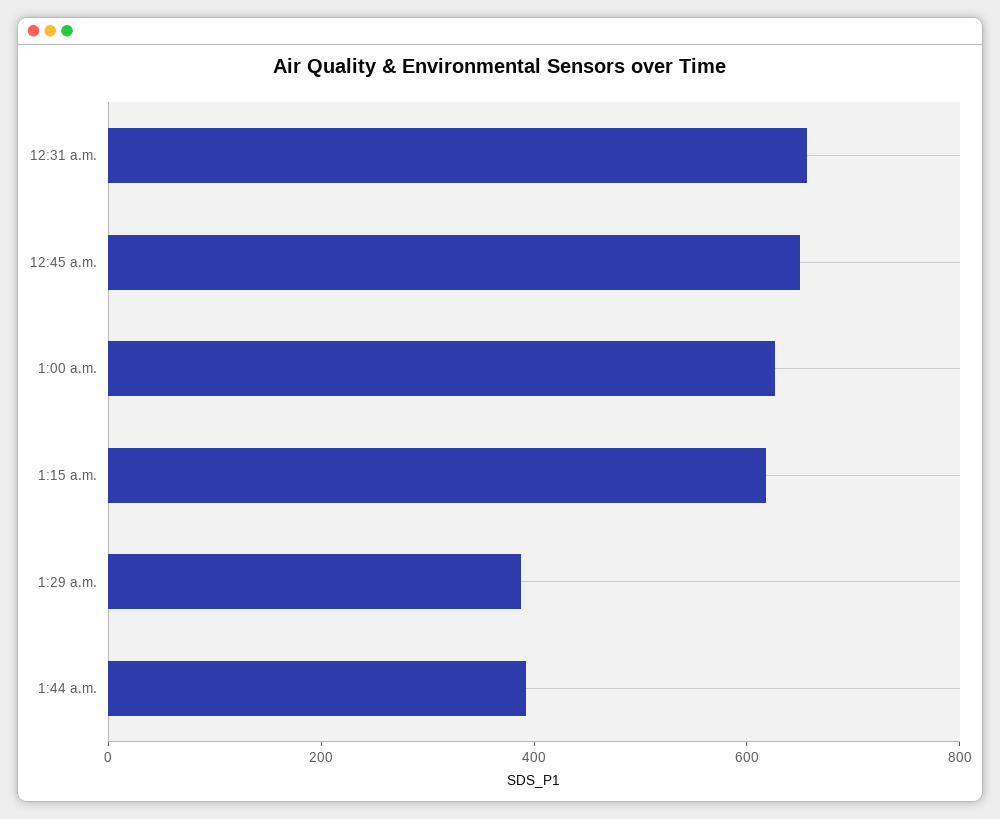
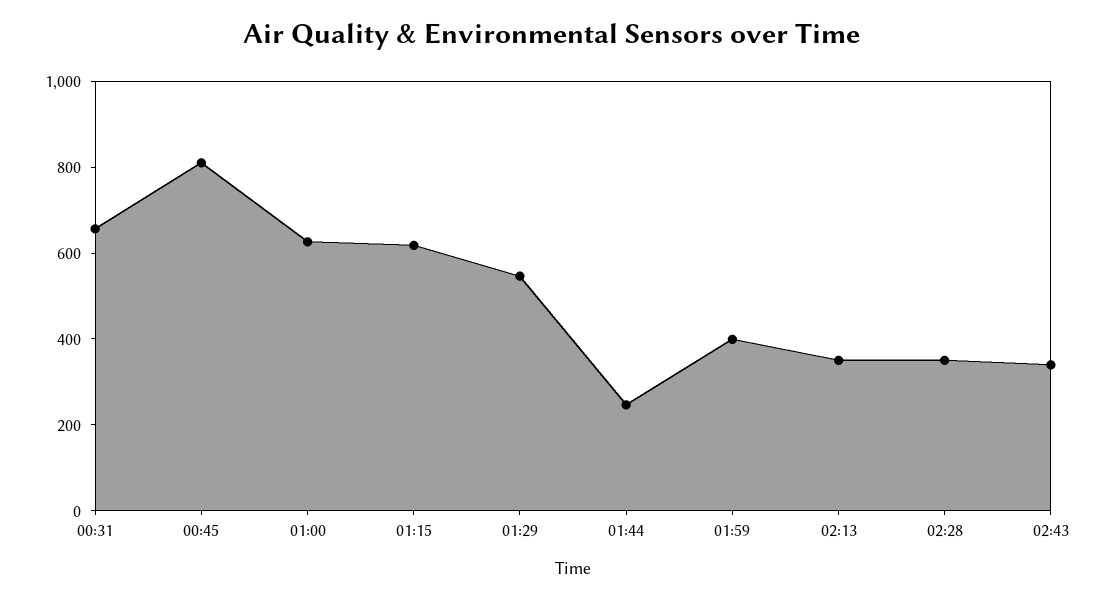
12:45 a.m.: 650 -> 800
1:29 a.m.: 400 -> 550
1:44 a.m.: 400 -> 250
01:59: none -> 400
02:13: none -> 350
02:28: none -> 350
02:43: none -> 350

